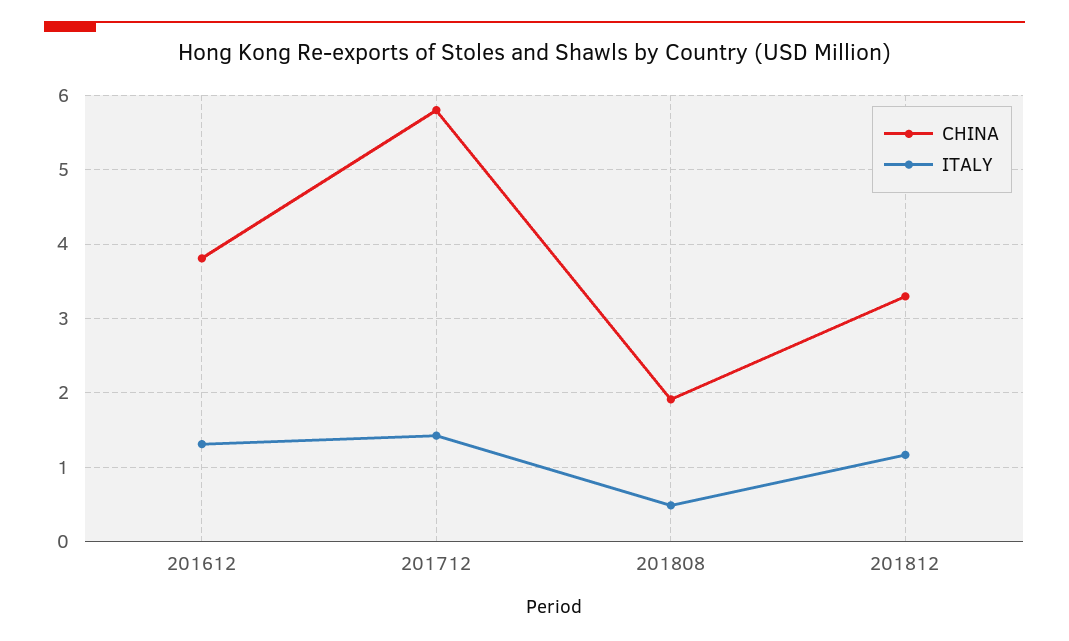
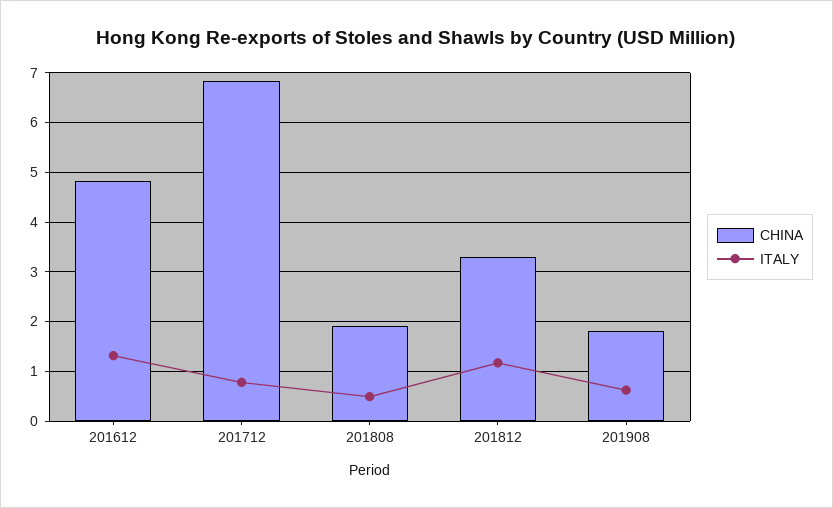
CHINA, 201612: 3.8 -> 4.8
CHINA, 201712: 5.8 -> 6.8
ITALY, 201712: 1.4 -> 0.8
CHINA, 201908: none -> 1.8
ITALY, 201908: none -> 0.6

